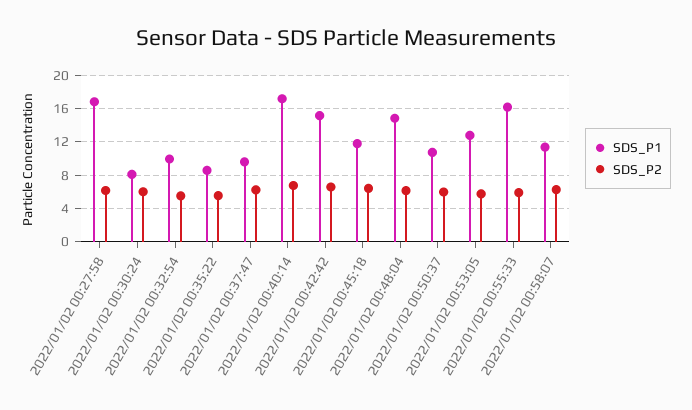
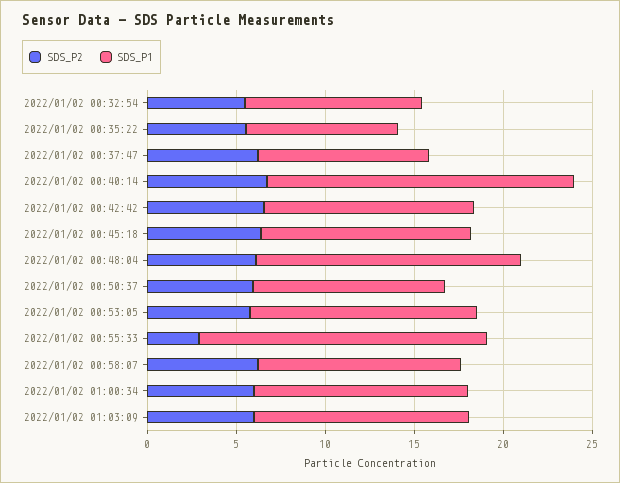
SDS_P1, 2022/01/02 00:27:58: 17 -> none
SDS_P2, 2022/01/02 00:27:58: 6 -> none
SDS_P1, 2022/01/02 00:30:24: 8 -> none
SDS_P2, 2022/01/02 00:30:24: 6 -> none
SDS_P1, 2022/01/02 00:42:42: 15 -> 12
SDS_P2, 2022/01/02 00:55:33: 6 -> 3
SDS_P2, 2022/01/02 01:00:34: none -> 6
SDS_P1, 2022/01/02 01:00:34: none -> 12
SDS_P2, 2022/01/02 01:03:09: none -> 6
SDS_P1, 2022/01/02 01:03:09: none -> 12

